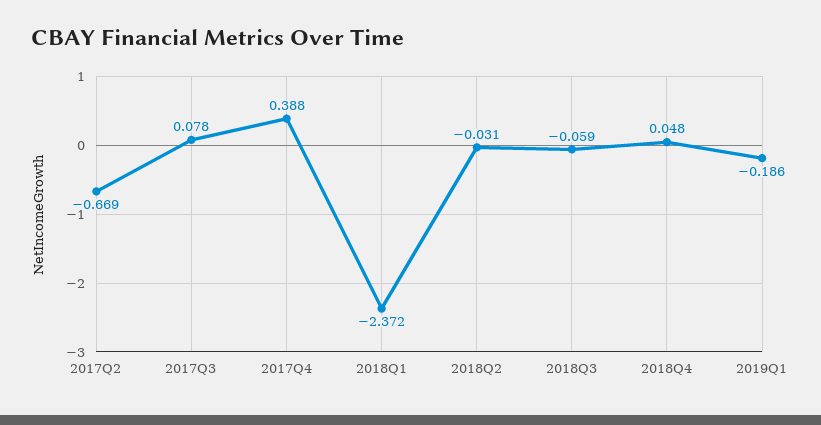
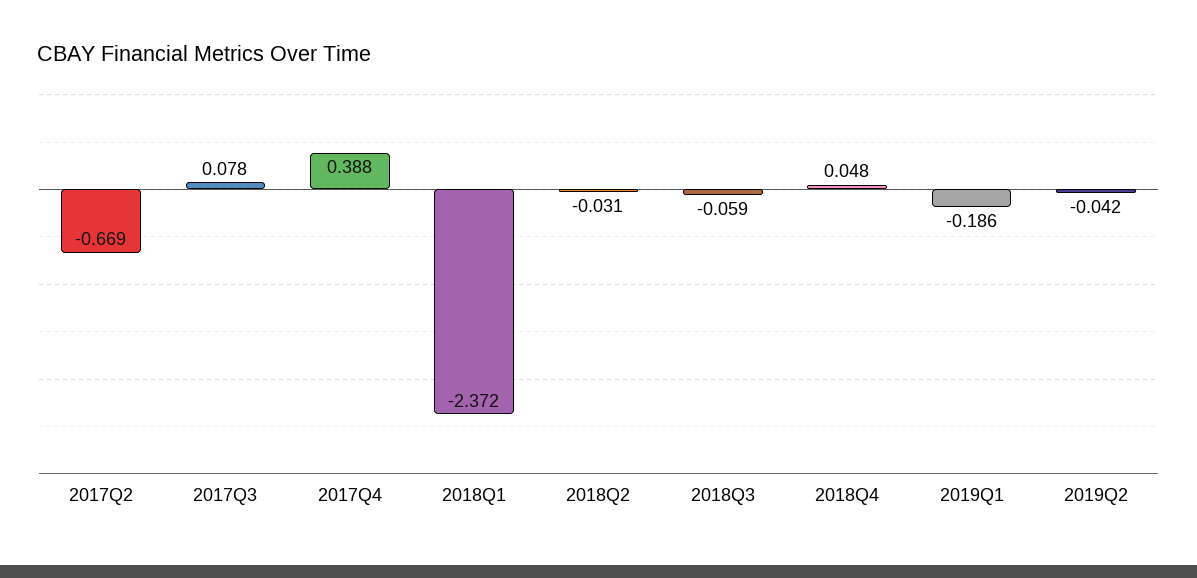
2019Q2: none -> -0.042

